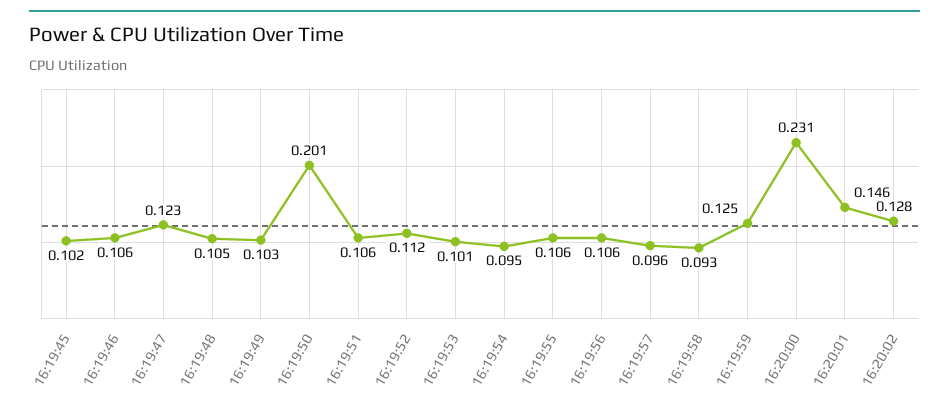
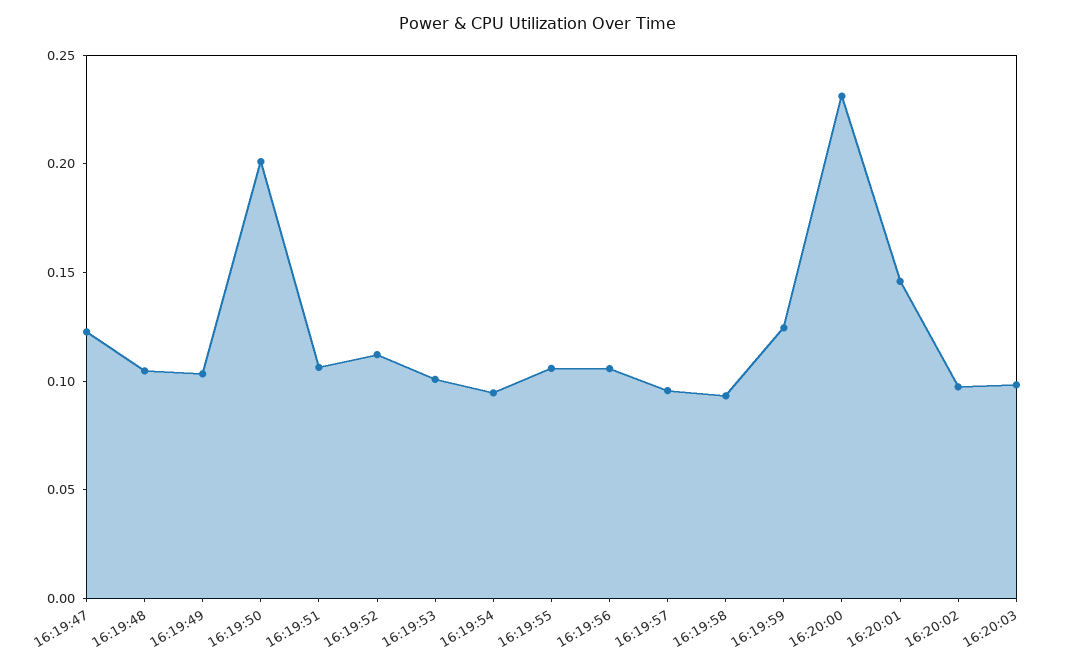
16:19:45: 0.102 -> none
16:19:46: 0.106 -> none
16:20:02: 0.128 -> 0.1
16:20:03: none -> 0.1

